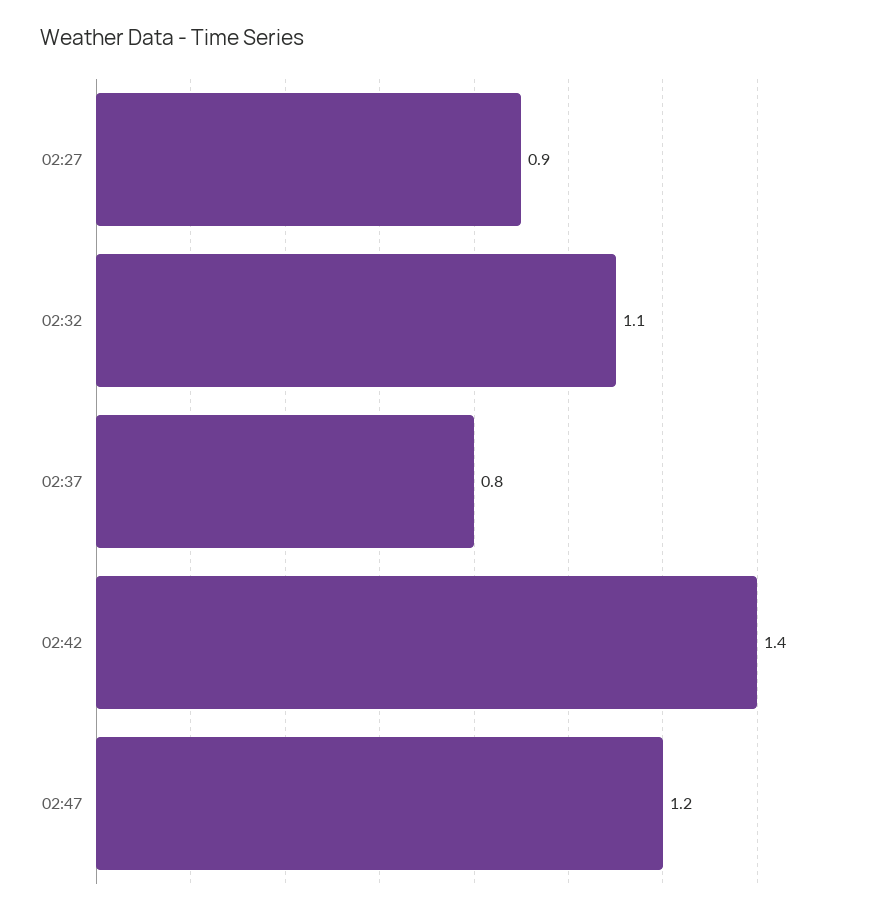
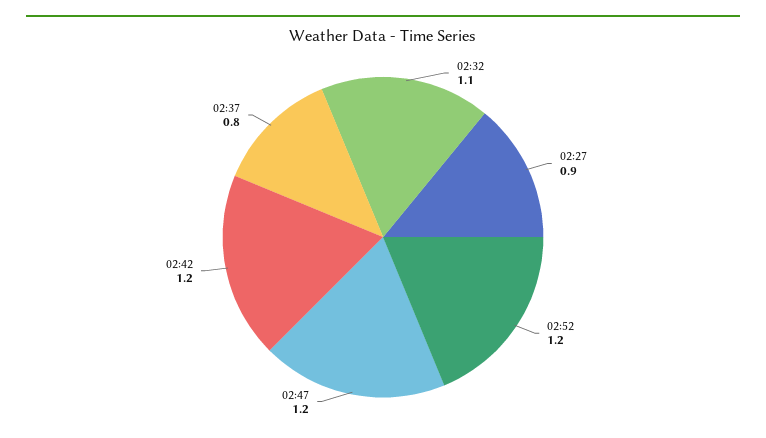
02:42: 1.4 -> 1.2
02:52: none -> 1.2

